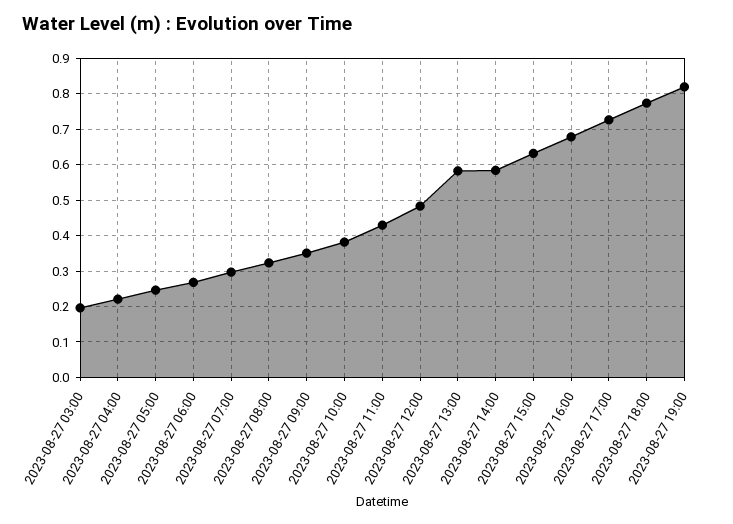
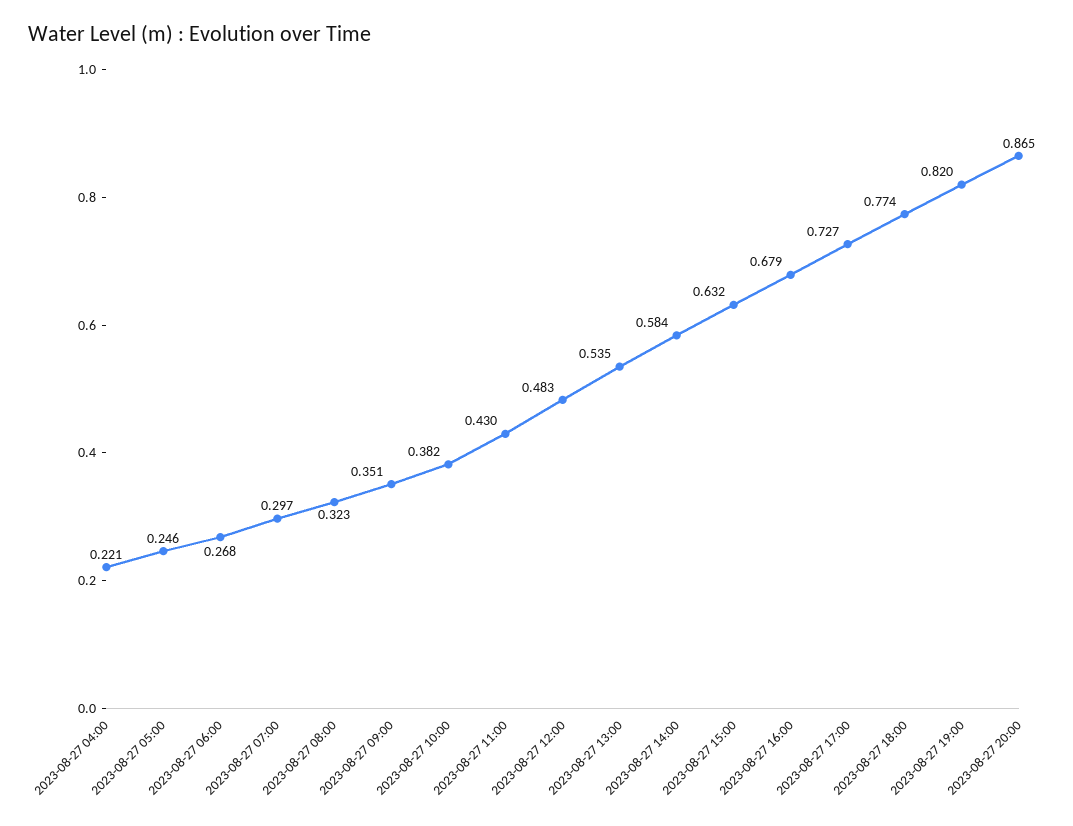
2023-08-27 03:00: 0.2 -> none
2023-08-27 13:00: 0.58 -> 0.535
2023-08-27 20:00: none -> 0.865

